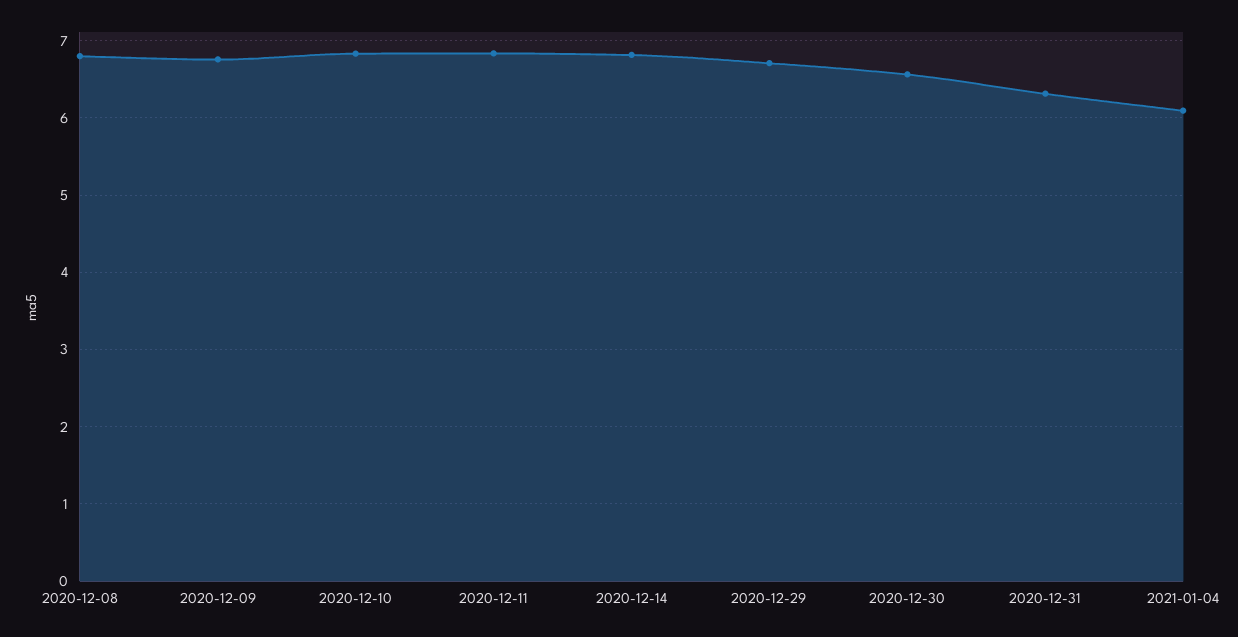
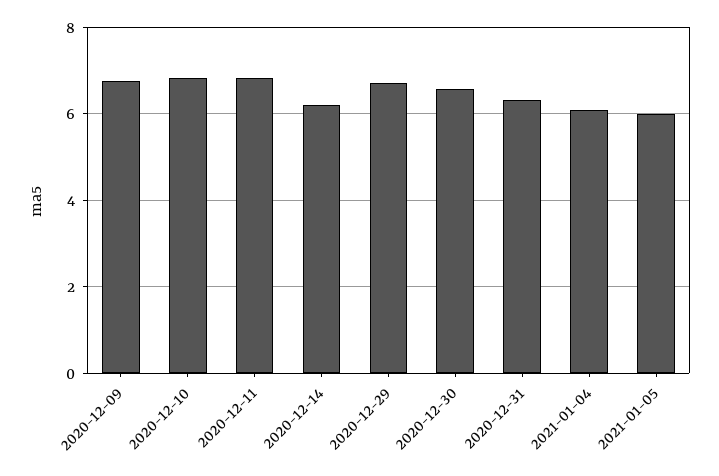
2020-12-08: 6.8 -> none
2020-12-14: 6.8 -> 6.2
2021-01-05: none -> 6

